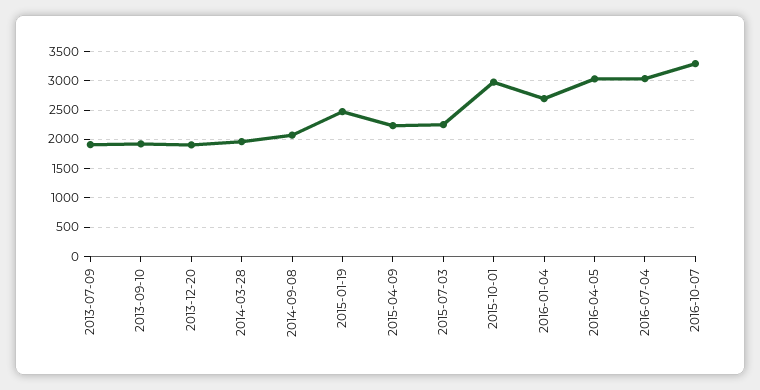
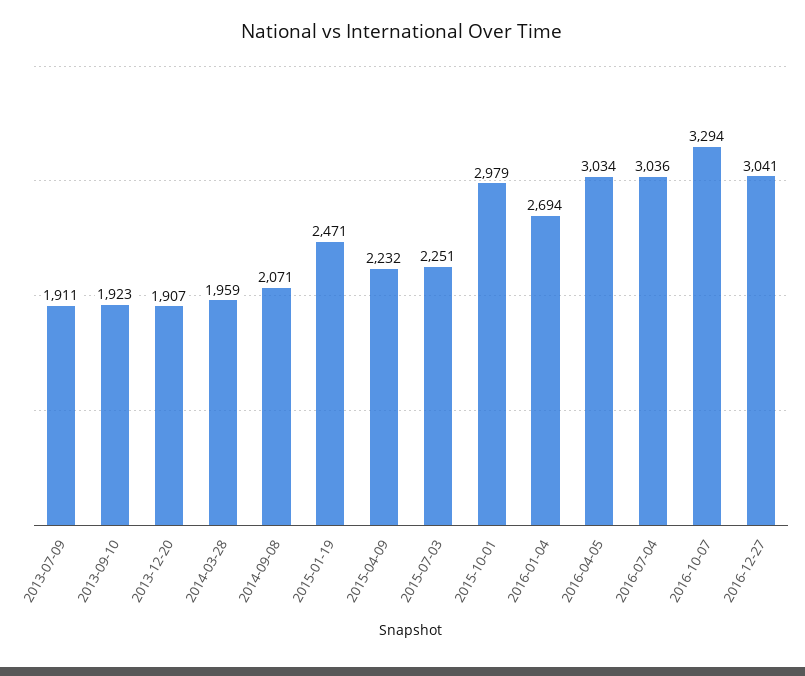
2016-12-27: none -> 3041

